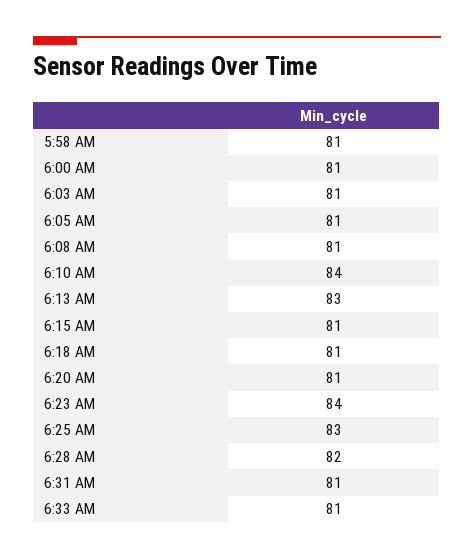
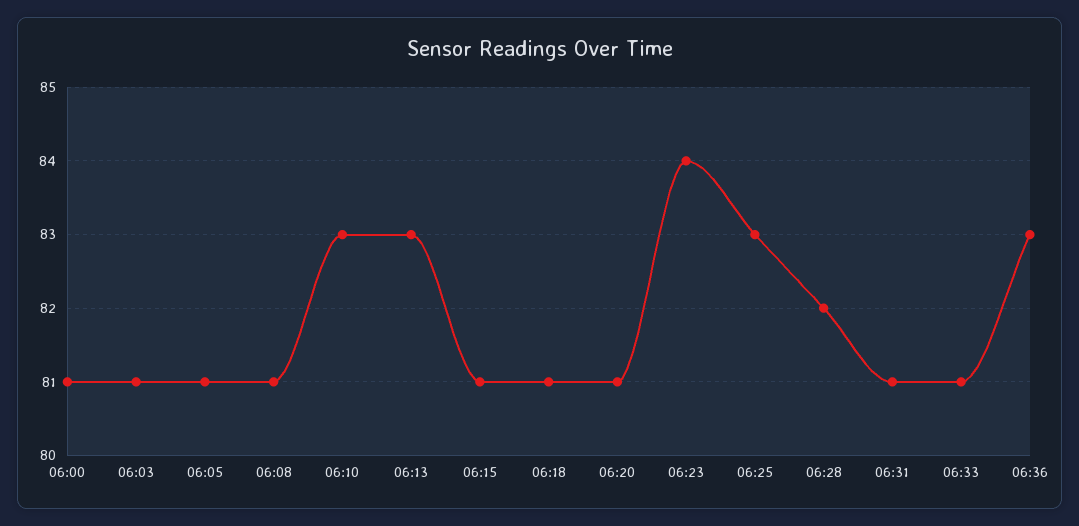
5:58 AM: 81 -> none
6:10 AM: 84 -> 83
06:36: none -> 83

